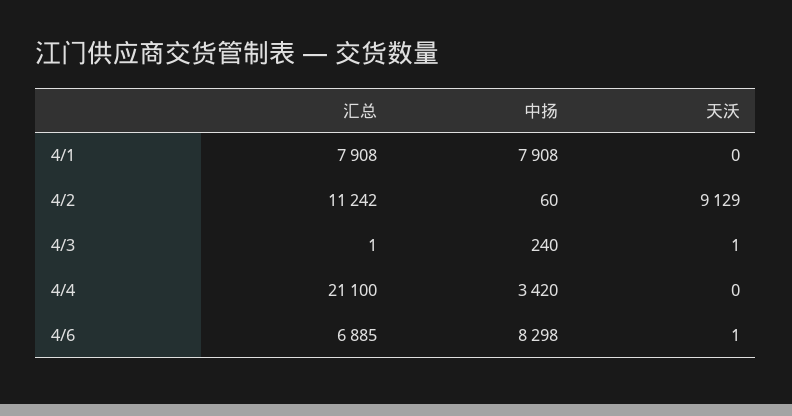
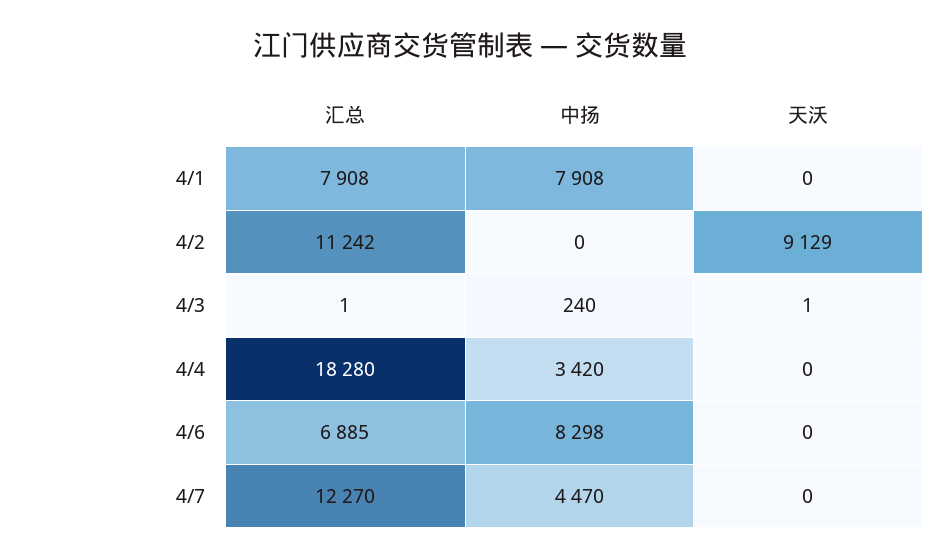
中扬, 4/2: 60 -> 0
汇总, 4/4: 21100 -> 18280
天沃, 4/6: 1 -> 0
汇总, 4/7: none -> 12270
中扬, 4/7: none -> 4470
天沃, 4/7: none -> 0

